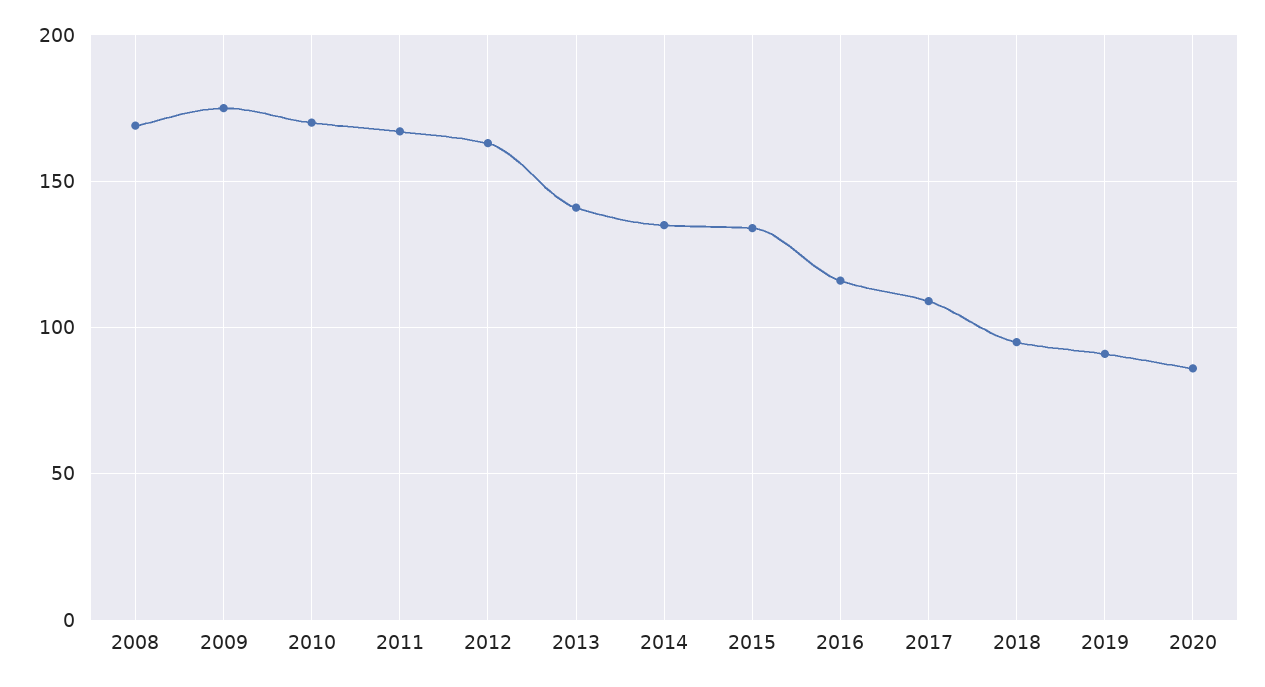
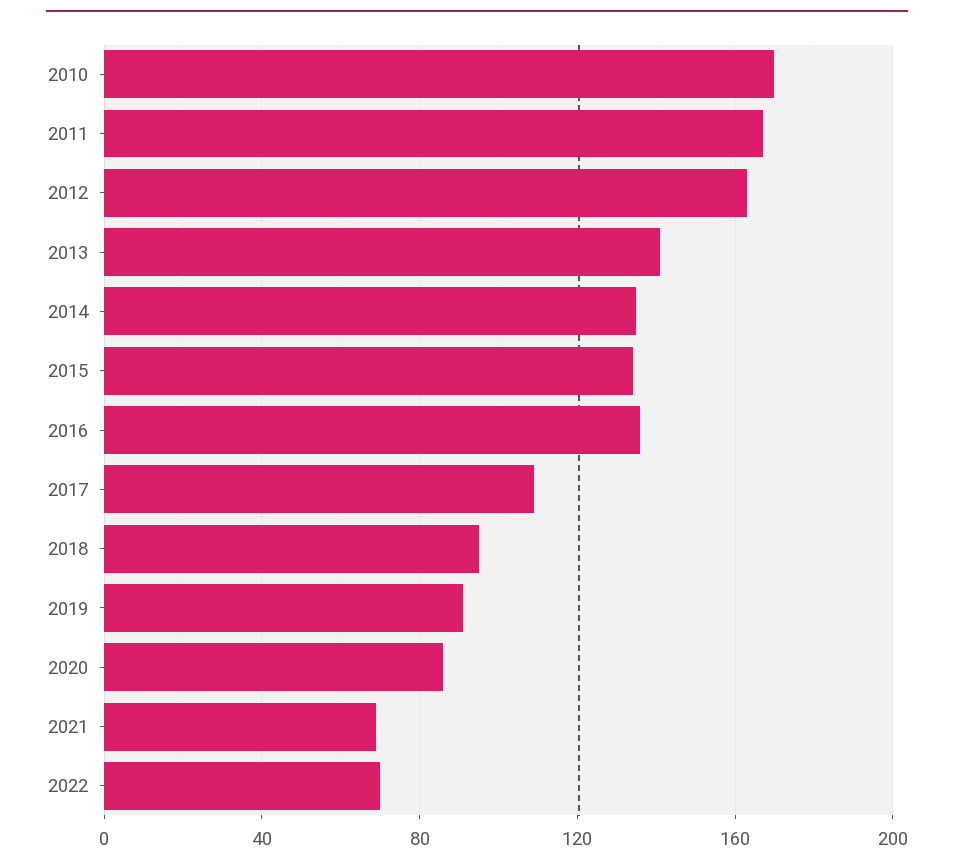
2008: 170 -> none
2009: 175 -> none
2016: 115 -> 135
2021: none -> 70
2022: none -> 70

